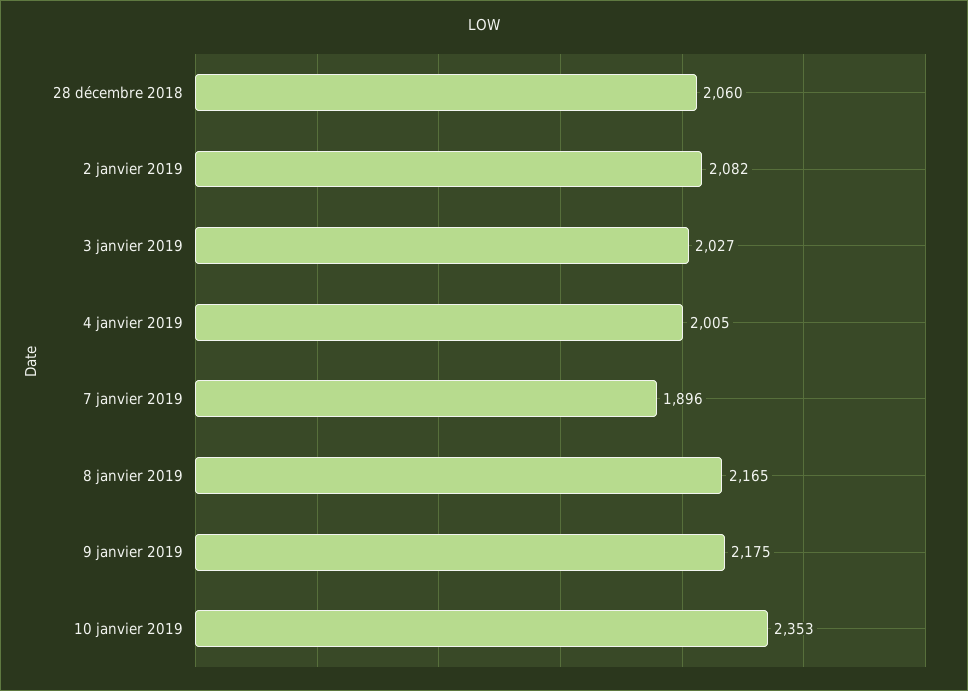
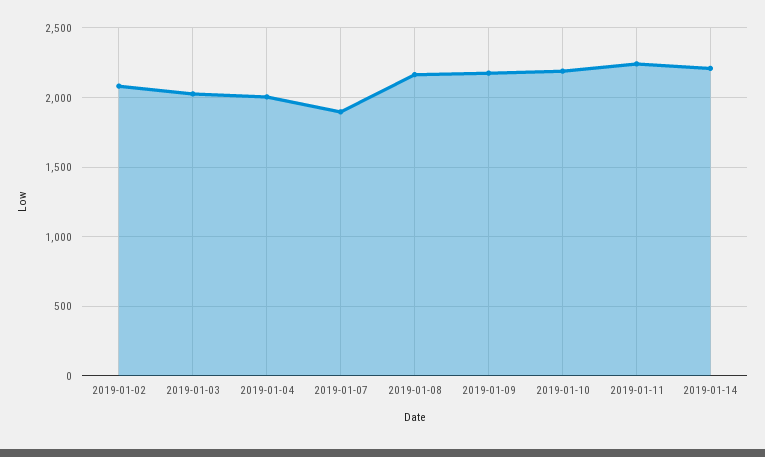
28 décembre 2018: 2060 -> none
10 janvier 2019: 2353 -> 2200
2019-01-11: none -> 2250
2019-01-14: none -> 2200

